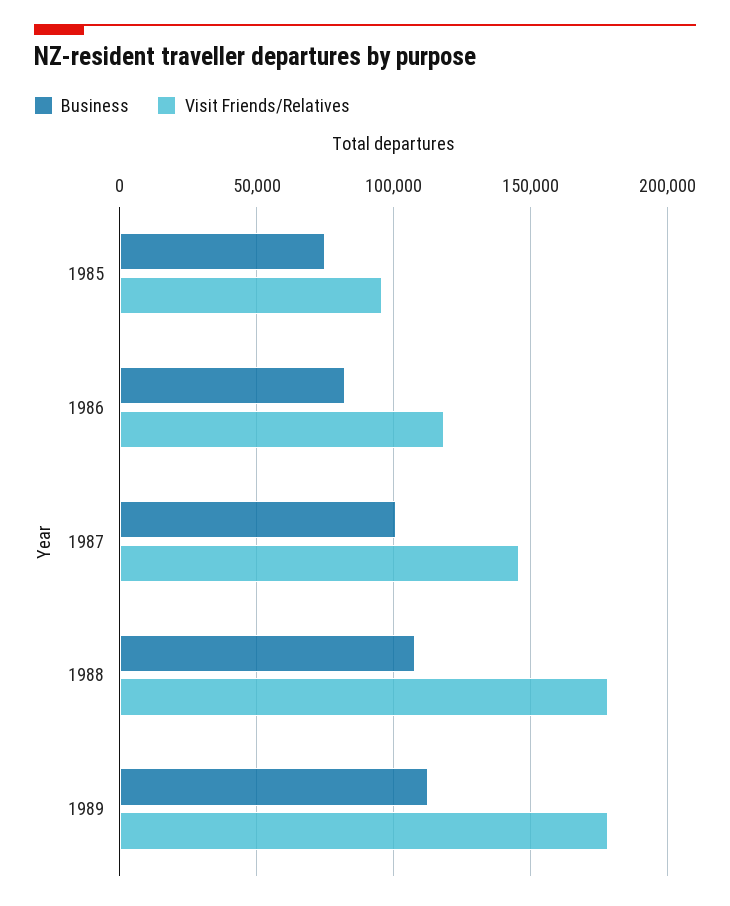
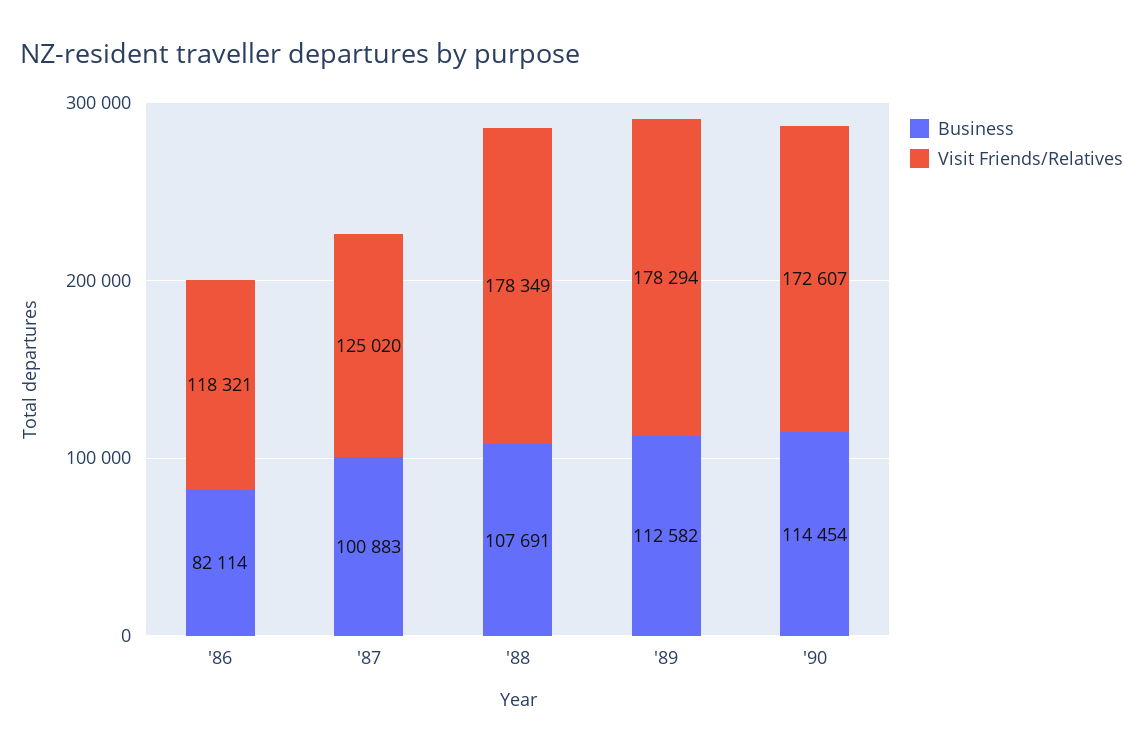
Business, 1985: 75000 -> none
Visit Friends/Relatives, 1985: 95000 -> none
Visit Friends/Relatives, 1987: 145000 -> 125020
Business, '90: none -> 114454
Visit Friends/Relatives, '90: none -> 172607

